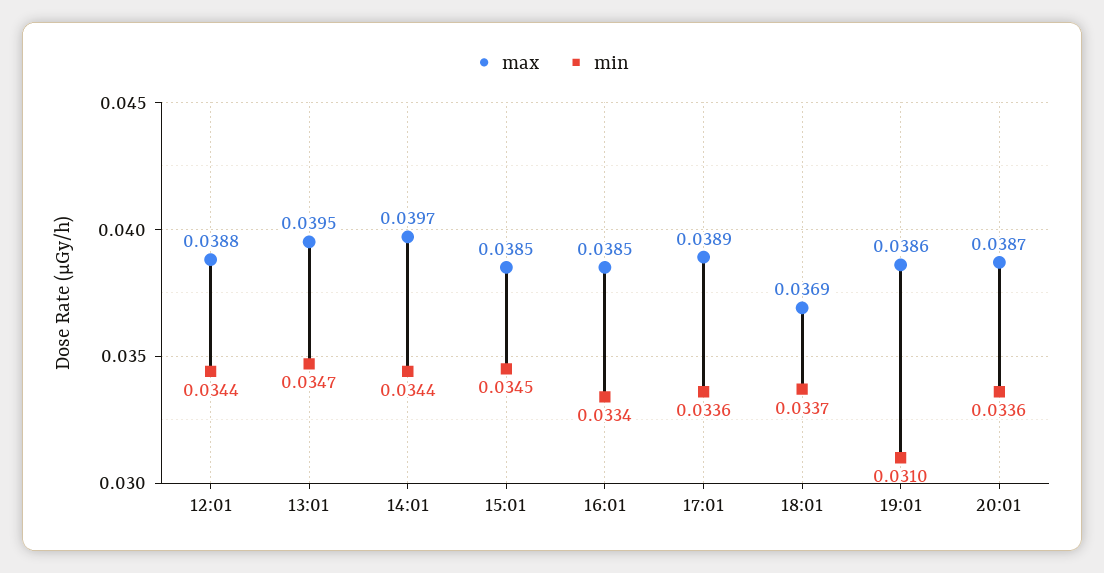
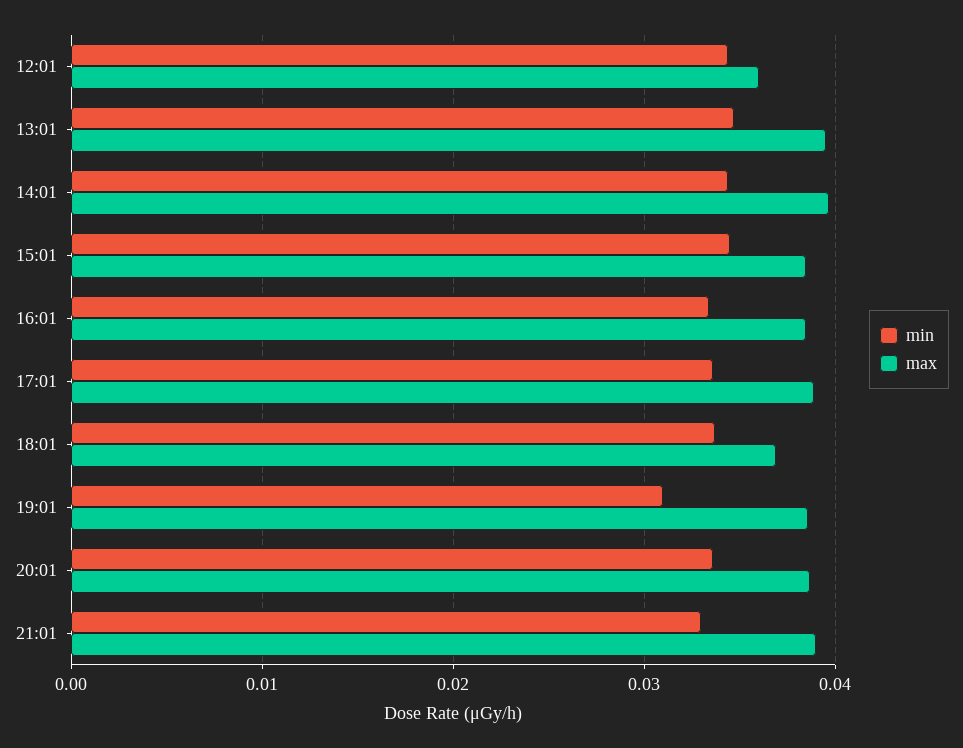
max, 12:01: 0.0388 -> 0.036
min, 21:01: none -> 0.033
max, 21:01: none -> 0.039

